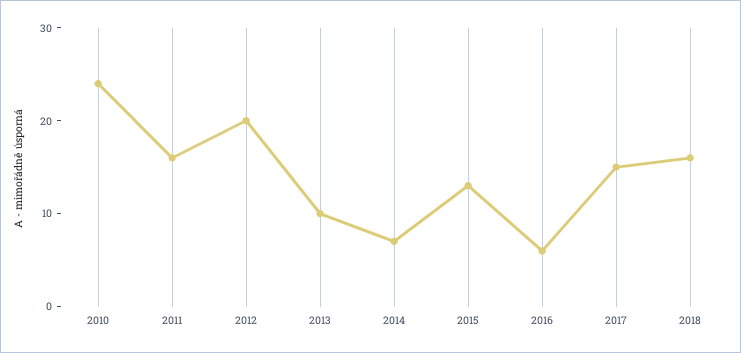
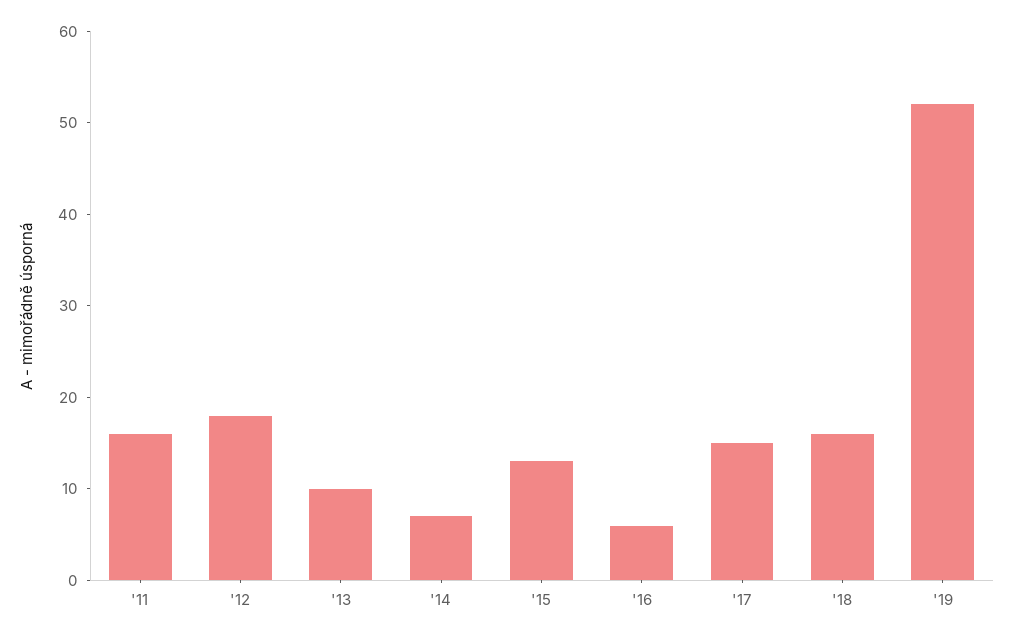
2010: 24 -> none
2012: 20 -> 18
'19: none -> 52

